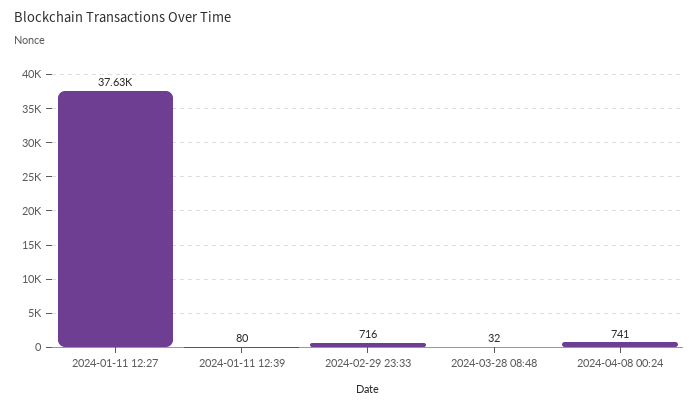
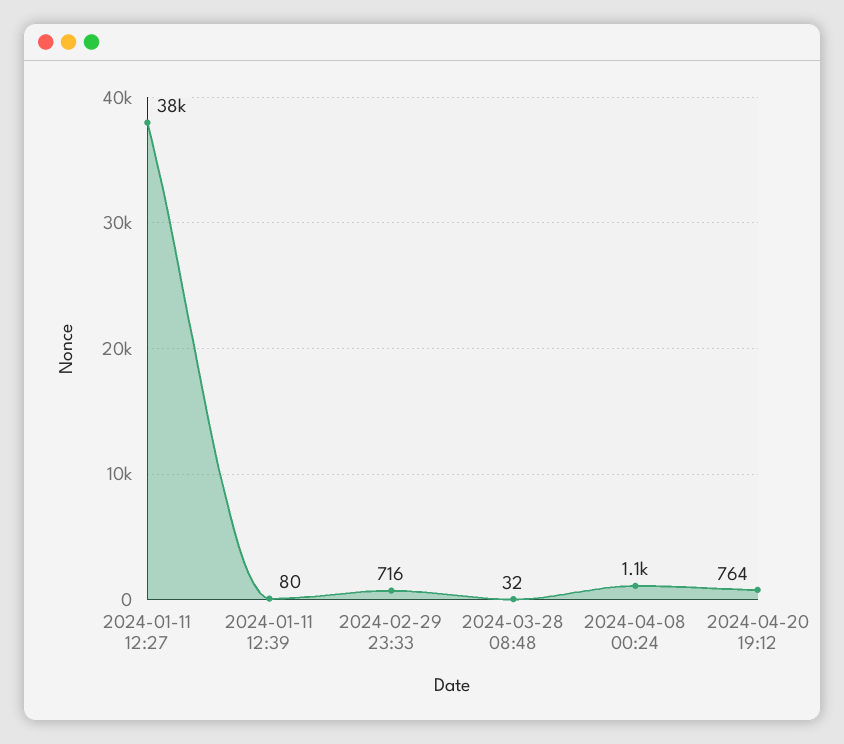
2024-04-08 00:24: 741 -> 1100
2024-04-20 19:12: none -> 764

